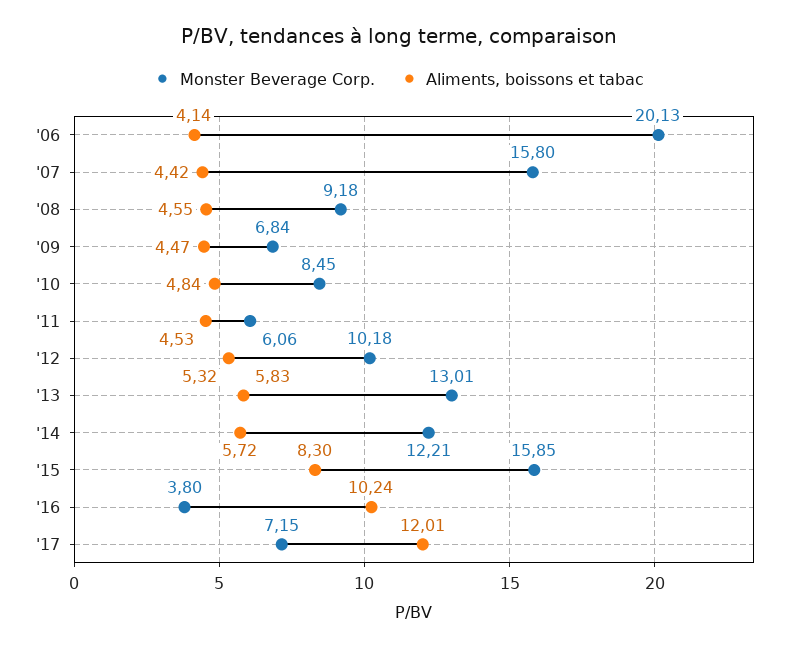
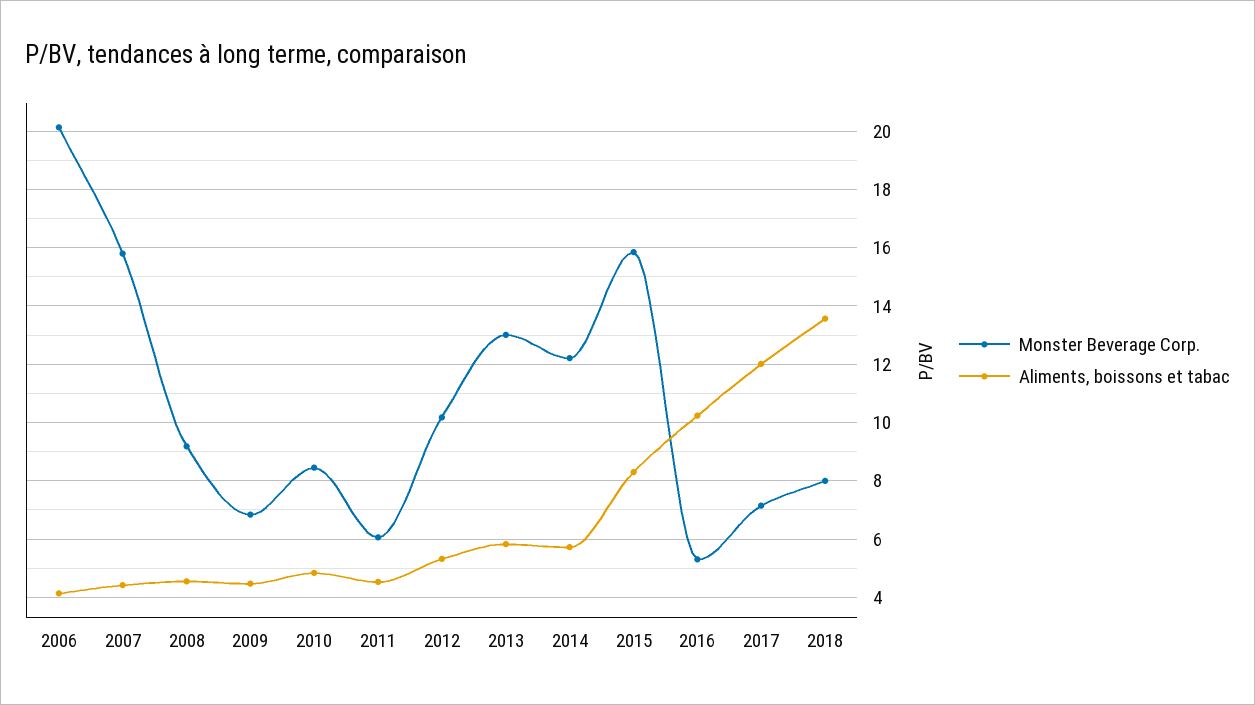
Monster Beverage Corp., '16: 3.8 -> 5.25
Monster Beverage Corp., 2018: none -> 8
Aliments, boissons et tabac, 2018: none -> 13.5

